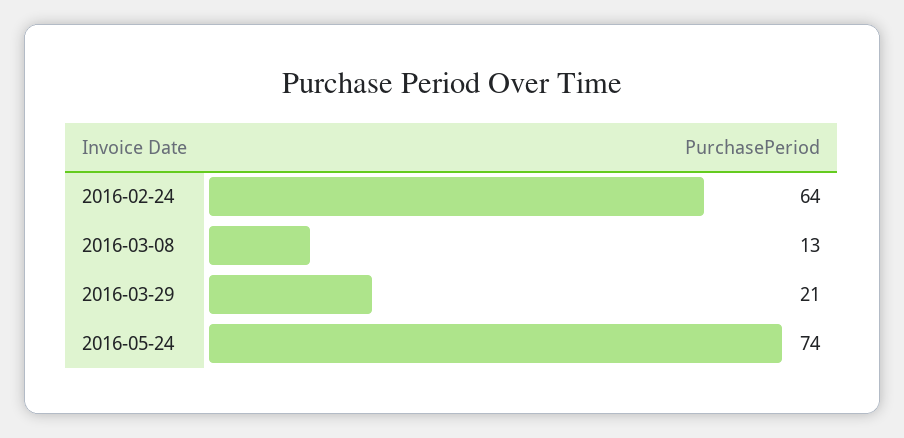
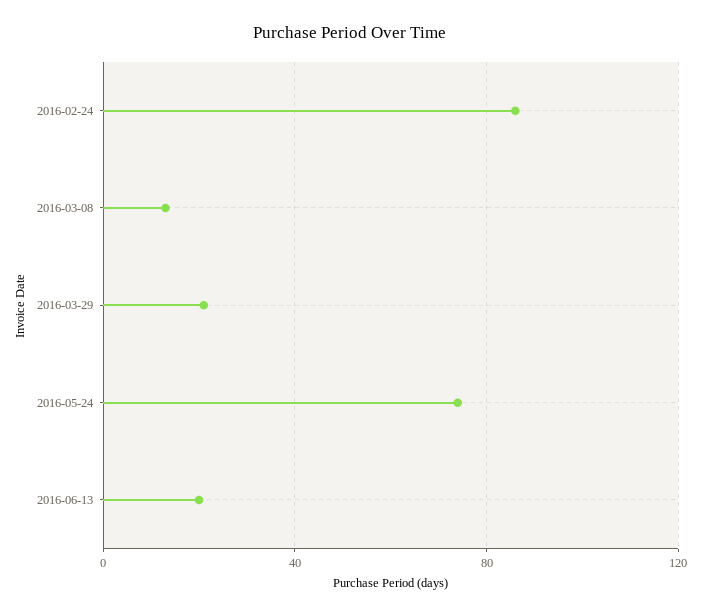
2016-02-24: 64 -> 85
2016-06-13: none -> 20

